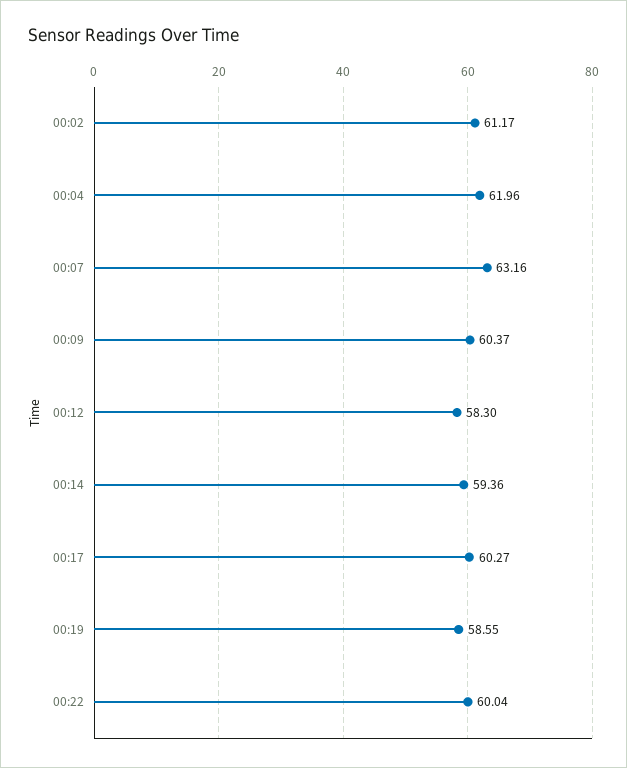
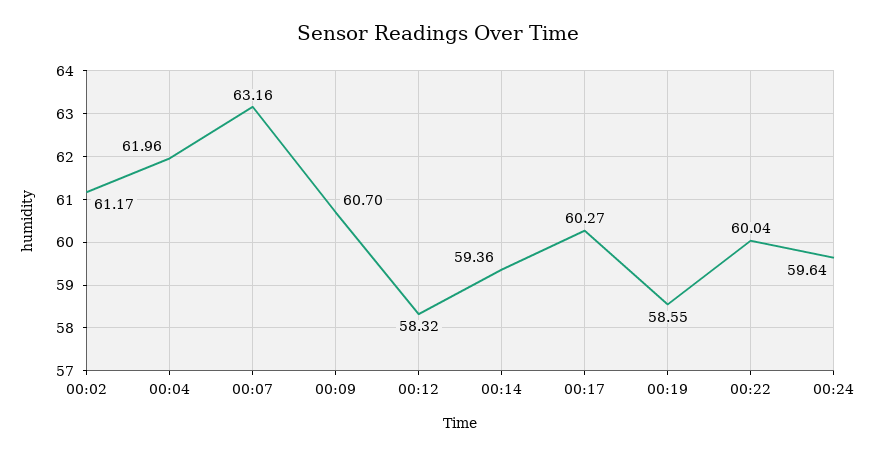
00:09: 60.37 -> 60.7
00:12: 58.3 -> 58.32
00:24: none -> 59.64

